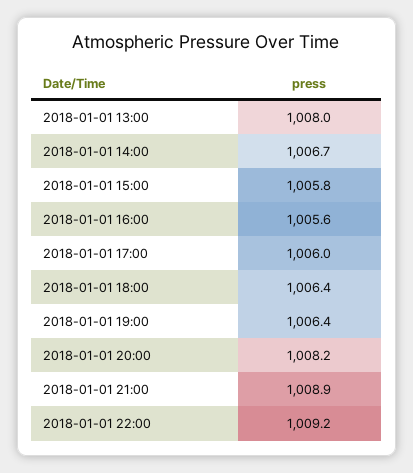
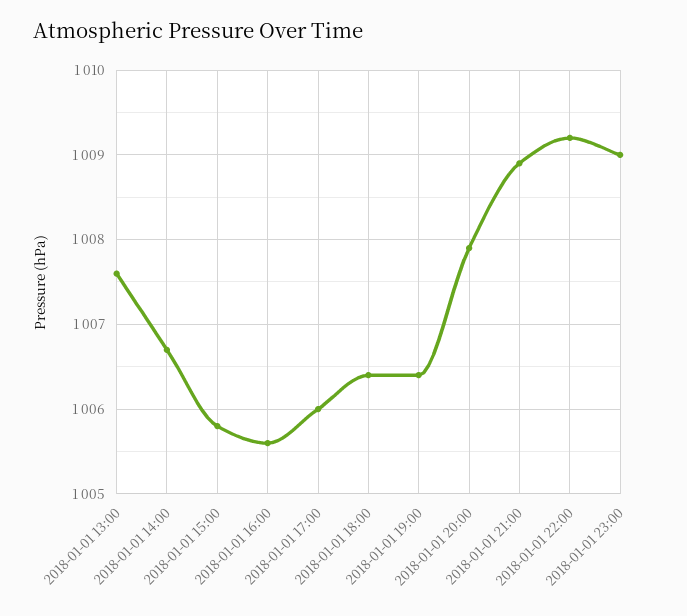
2018-01-01 13:00: 1008 -> 1007.6
2018-01-01 20:00: 1008.2 -> 1007.9
2018-01-01 23:00: none -> 1009

